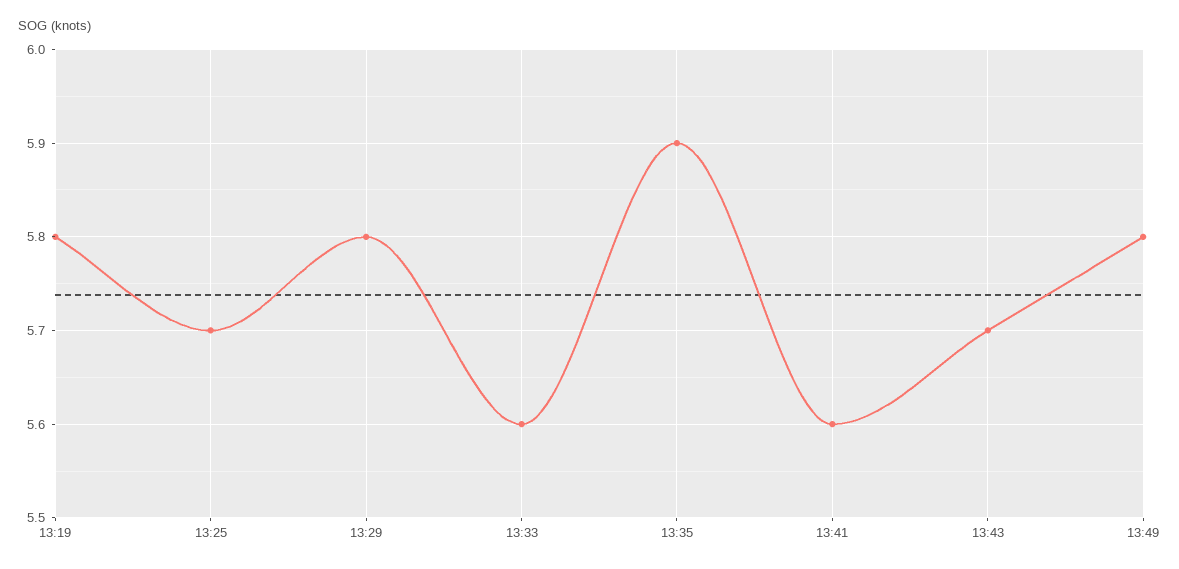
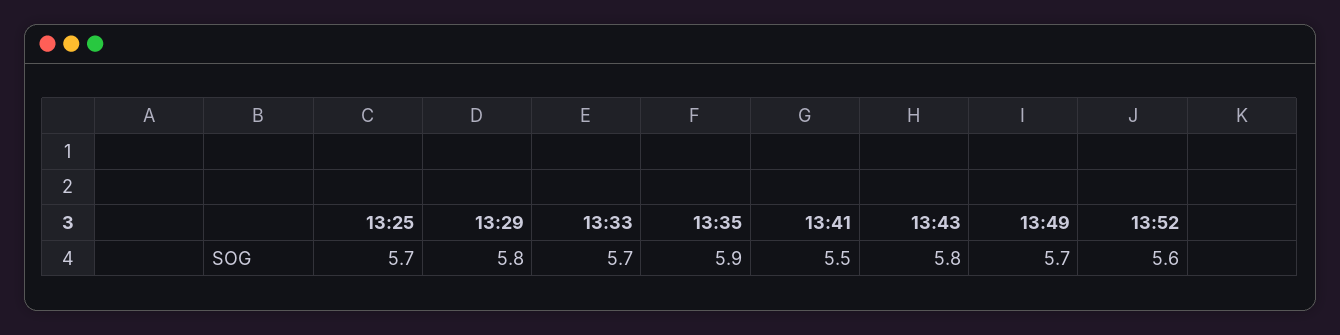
13:19: 5.8 -> none
13:33: 5.6 -> 5.7
13:41: 5.6 -> 5.5
13:43: 5.7 -> 5.8
13:49: 5.8 -> 5.7
13:52: none -> 5.6

